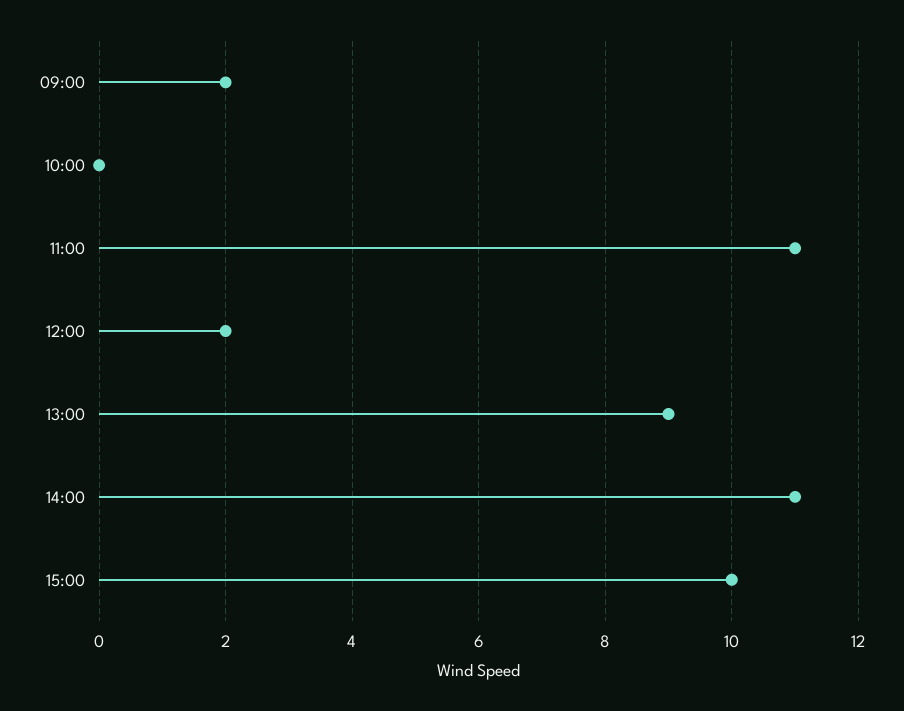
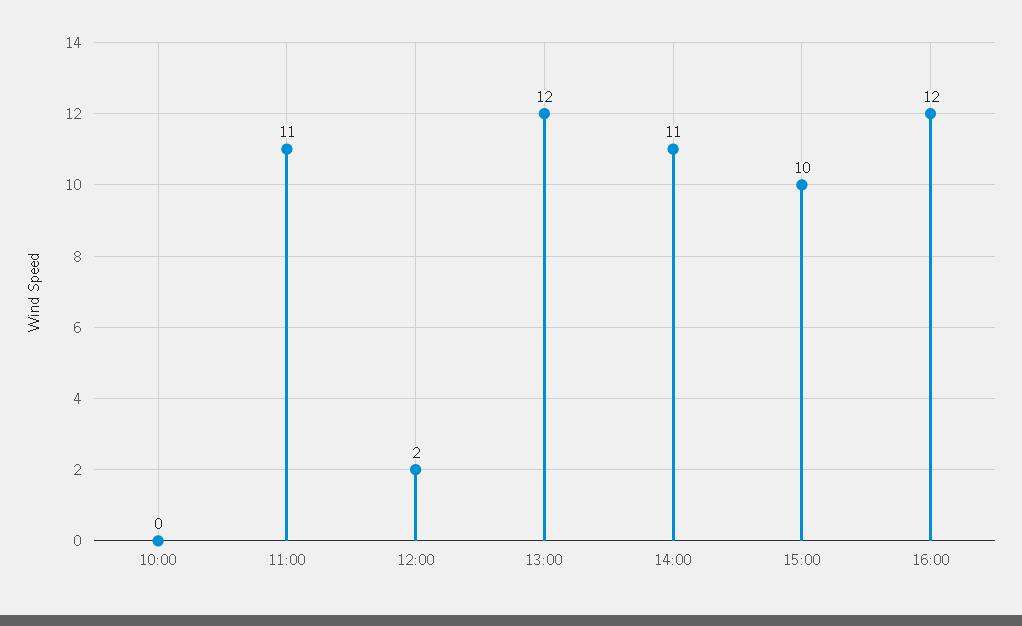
09:00: 2 -> none
13:00: 9 -> 12
16:00: none -> 12

